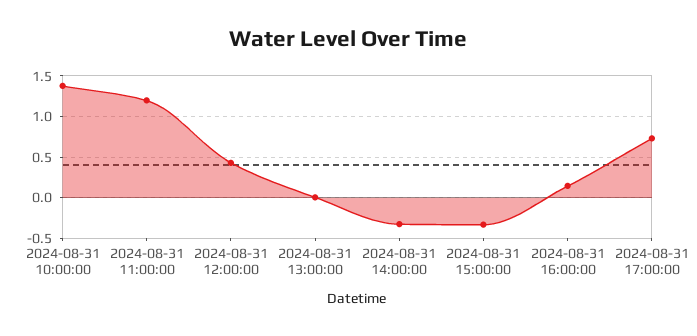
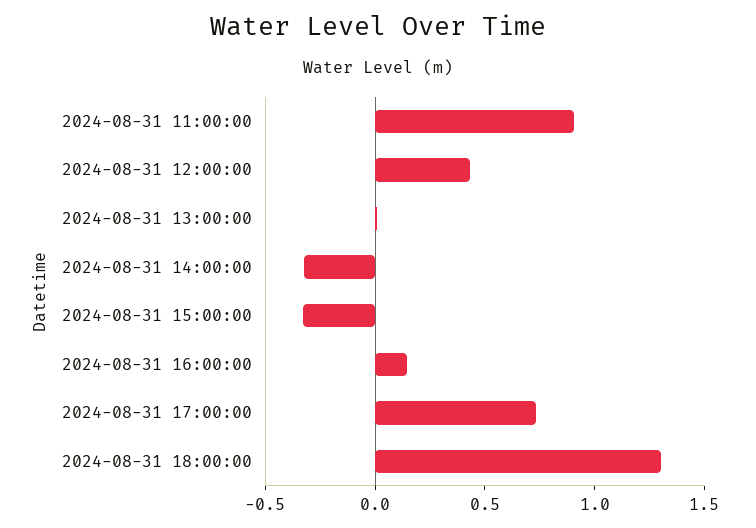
2024-08-31 10:00:00: 1.4 -> none
2024-08-31 11:00:00: 1.2 -> 0.9
2024-08-31 18:00:00: none -> 1.3

